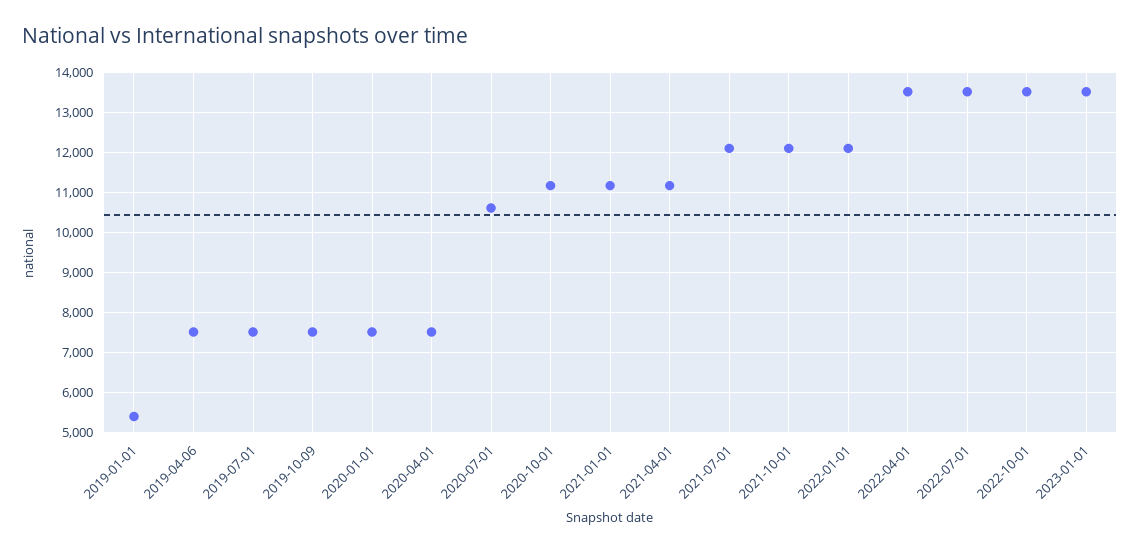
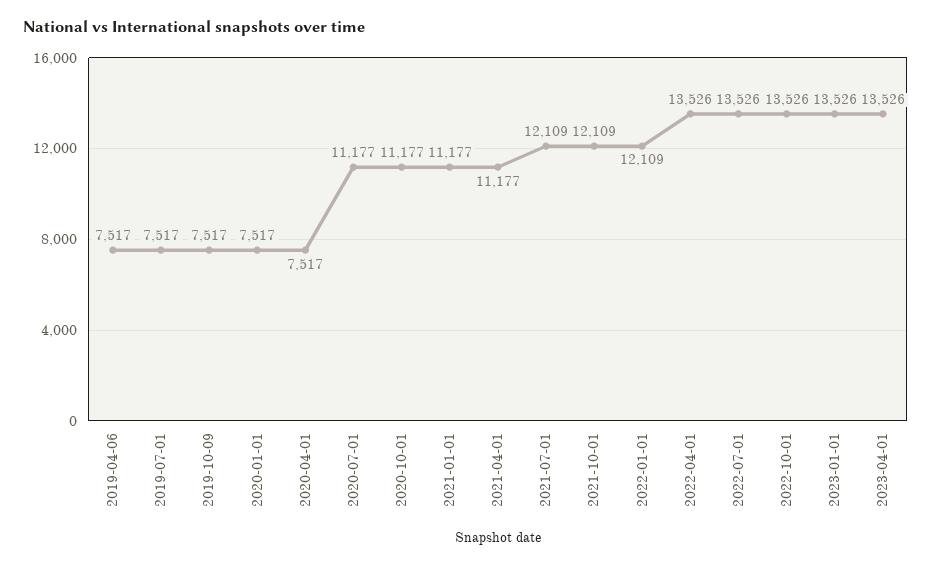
2019-01-01: 5400 -> none
2020-07-01: 10600 -> 11177
2023-04-01: none -> 13526

